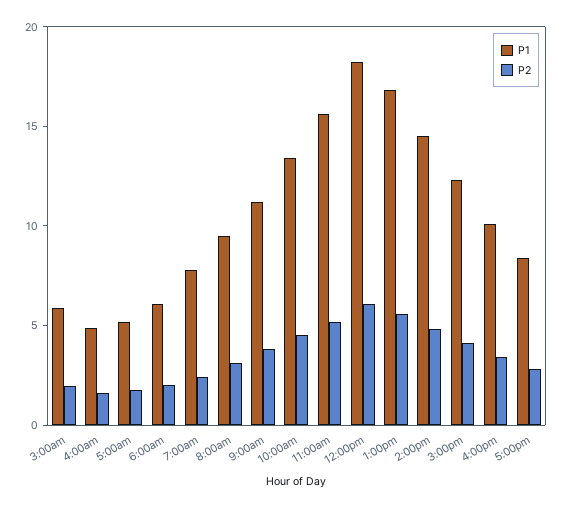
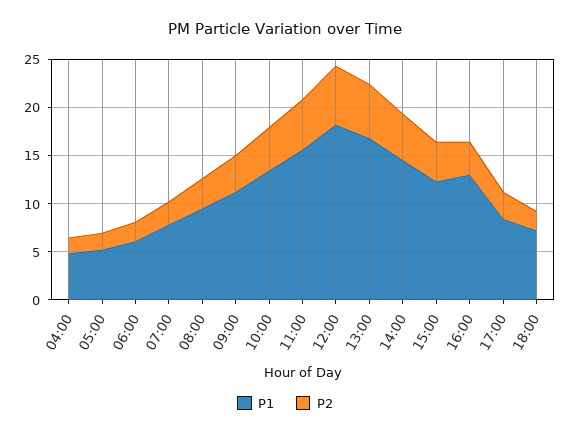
P1, 3:00am: 6 -> none
P2, 3:00am: 2 -> none
P1, 4:00pm: 10 -> 13
P1, 18:00: none -> 7
P2, 18:00: none -> 2

